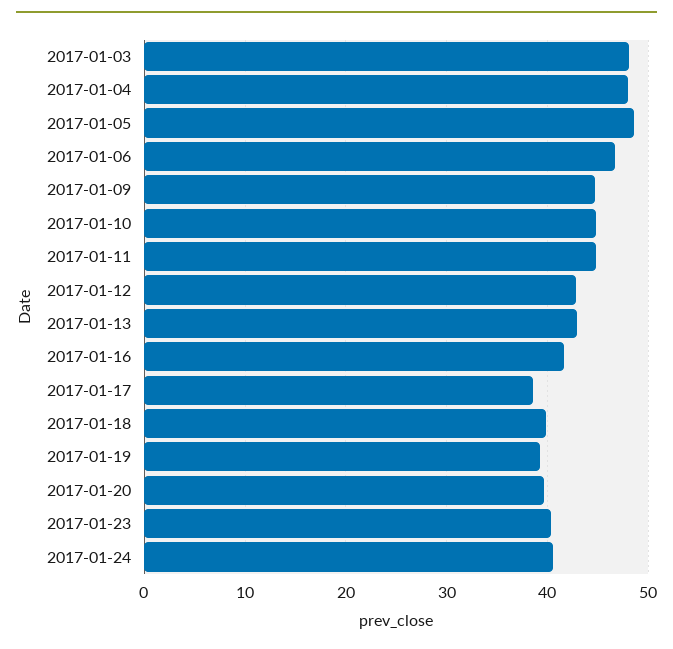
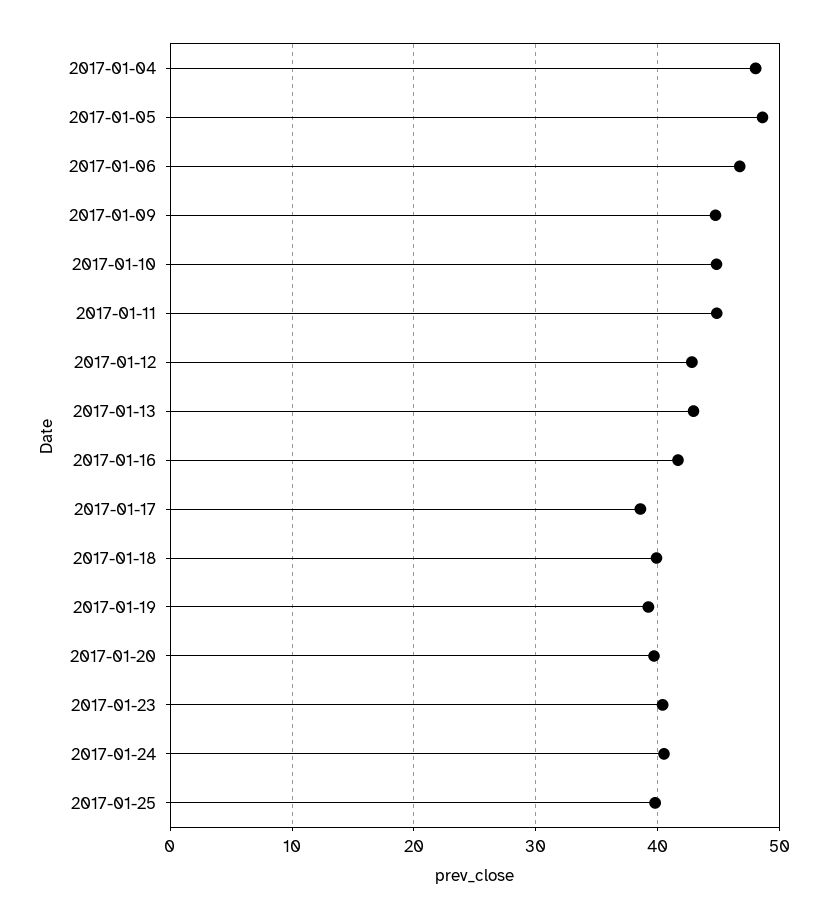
2017-01-03: 48 -> none
2017-01-25: none -> 40

